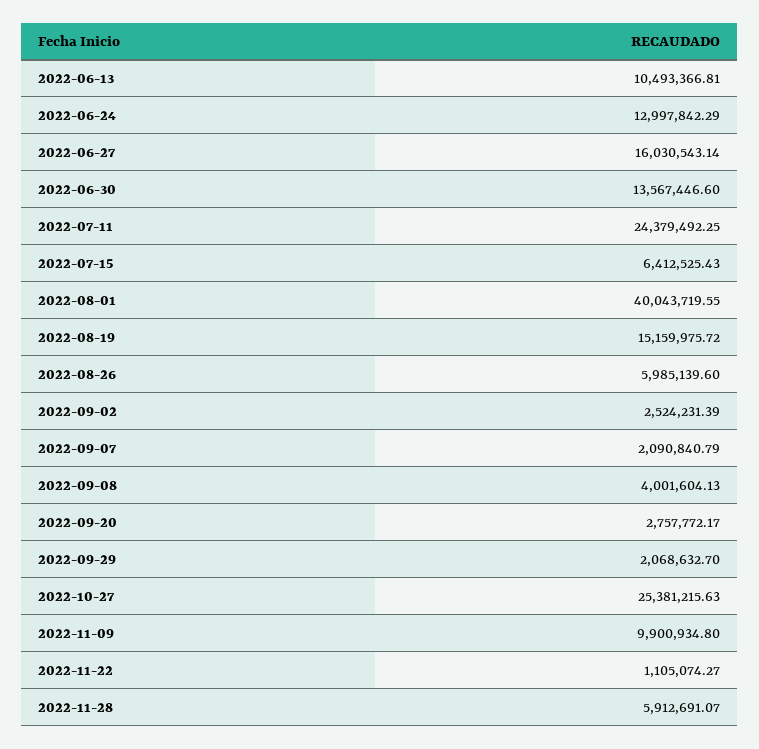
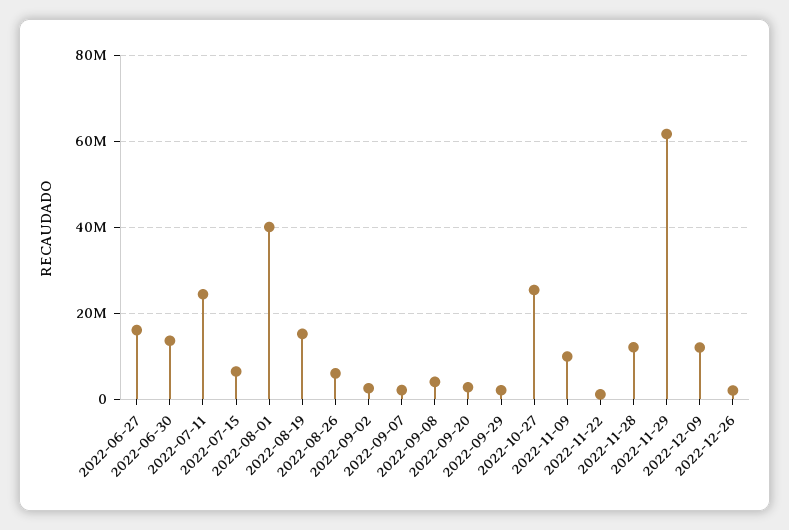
2022-06-13: 10493366.81 -> none
2022-06-24: 12997842.29 -> none
2022-11-28: 5912691.07 -> 12000000
2022-11-29: none -> 62000000
2022-12-09: none -> 12000000
2022-12-26: none -> 2000000

